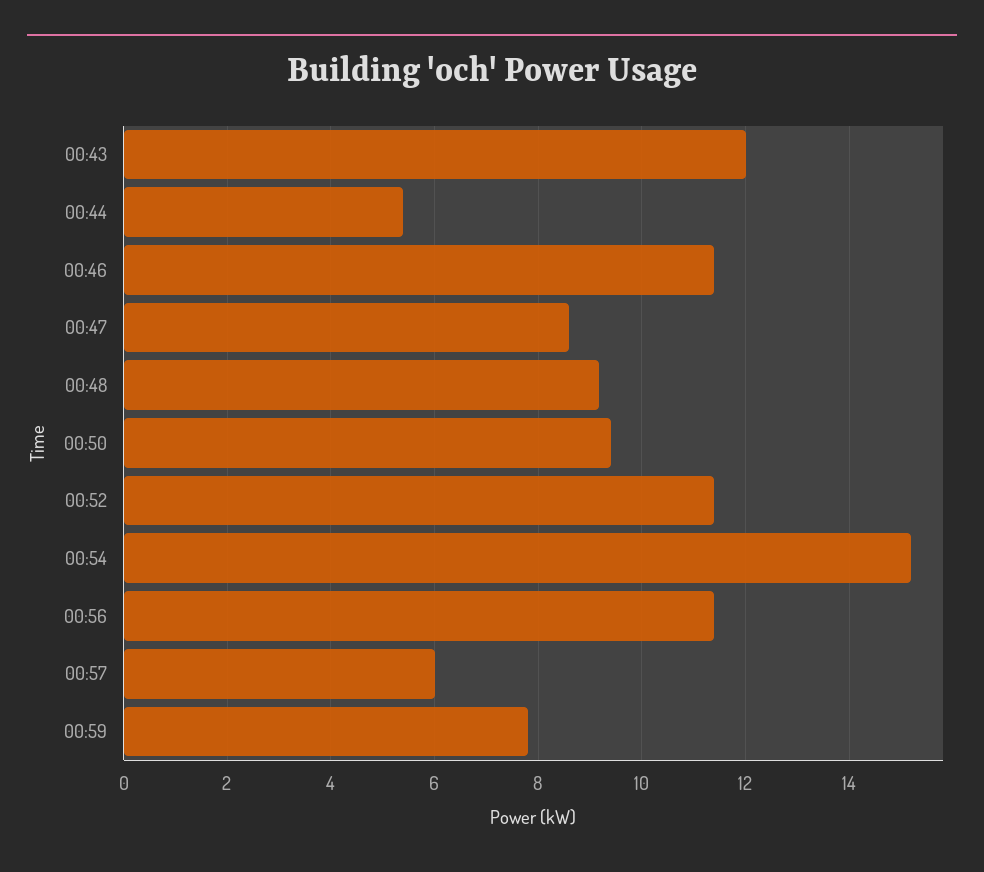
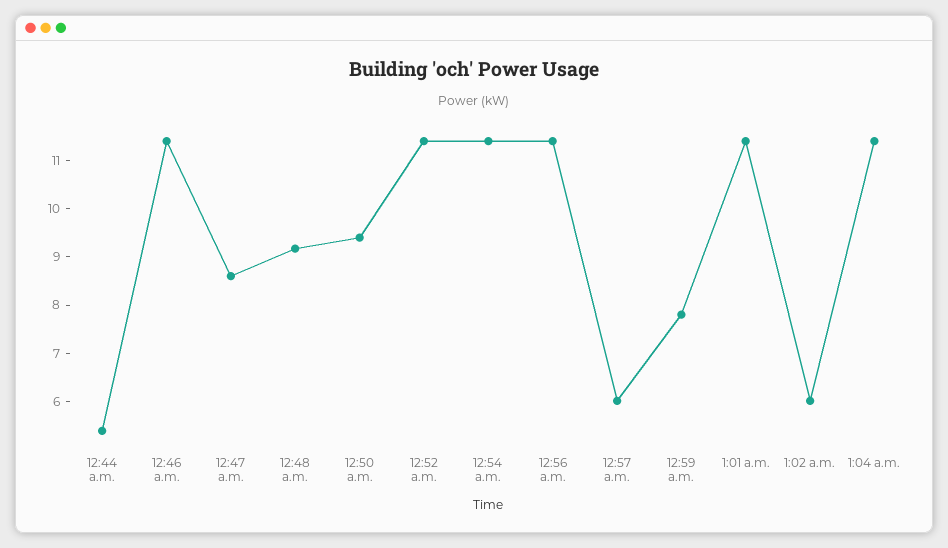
00:43: 12 -> none
00:54: 15.2 -> 11.4
1:01 a.m.: none -> 11.4
1:02 a.m.: none -> 6
1:04 a.m.: none -> 11.4

